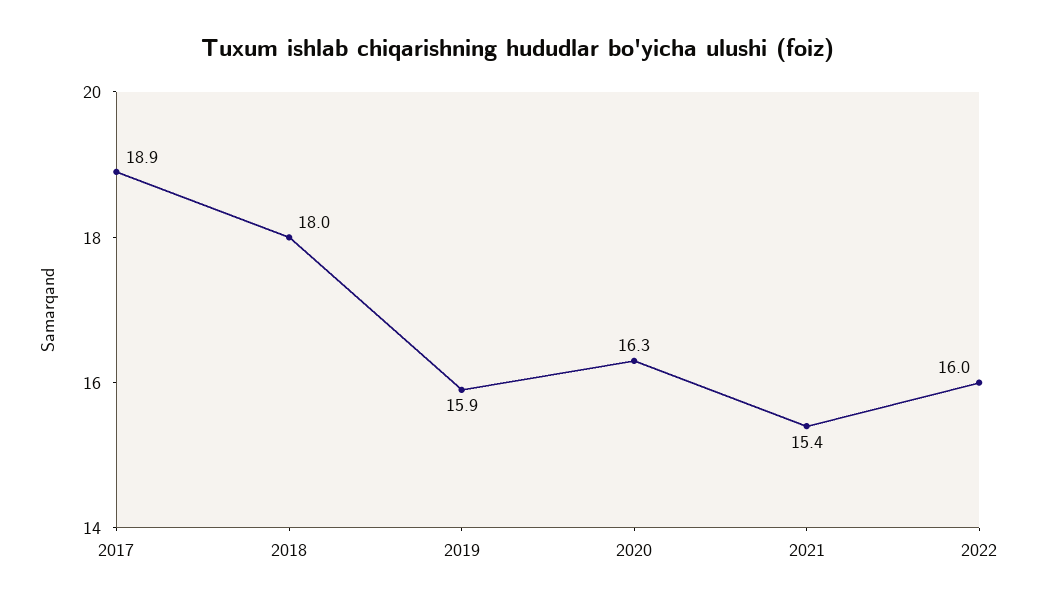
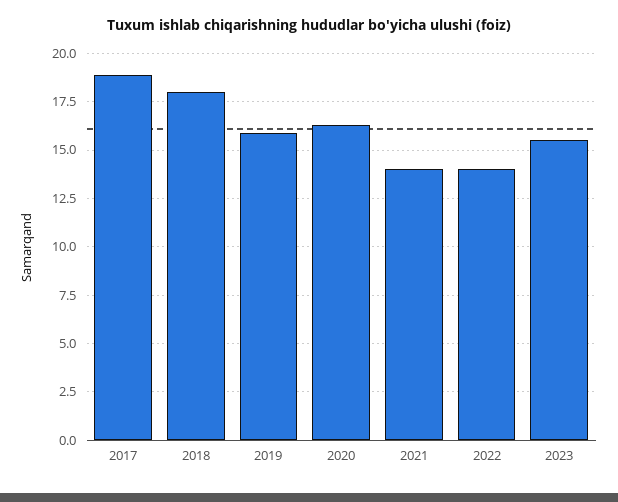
2021: 15.4 -> 14
2022: 16 -> 14
2023: none -> 15.5

